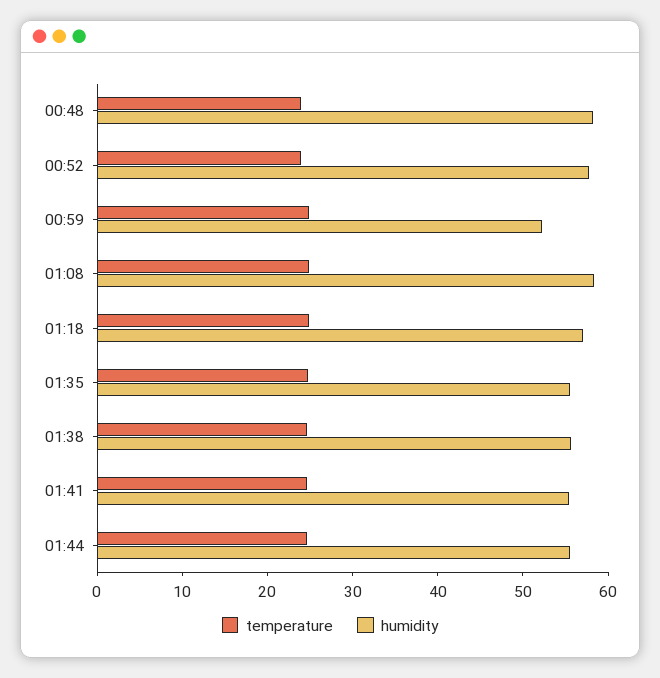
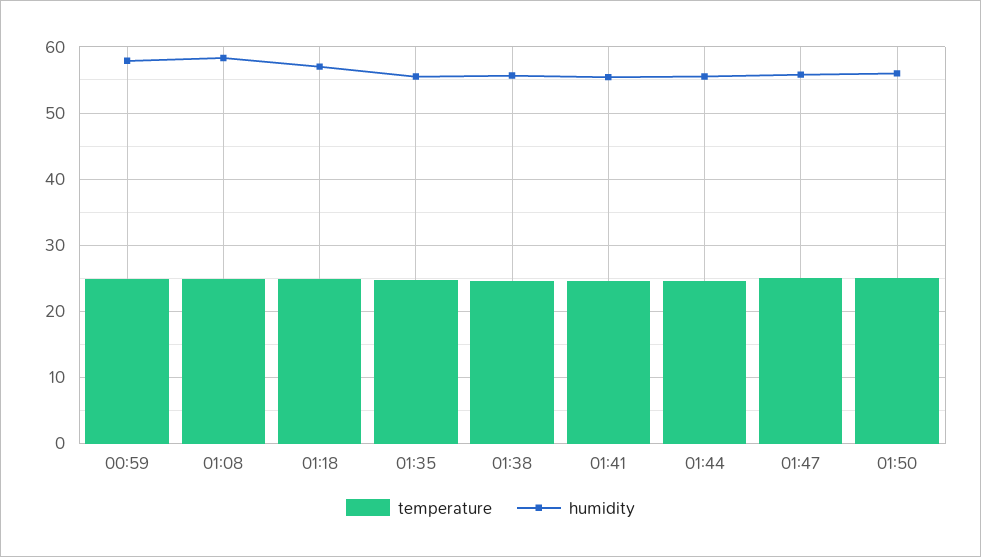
temperature, 00:48: 24 -> none
humidity, 00:48: 58 -> none
temperature, 00:52: 24 -> none
humidity, 00:52: 58 -> none
humidity, 00:59: 52 -> 58
temperature, 01:47: none -> 25
humidity, 01:47: none -> 56
temperature, 01:50: none -> 25
humidity, 01:50: none -> 56

